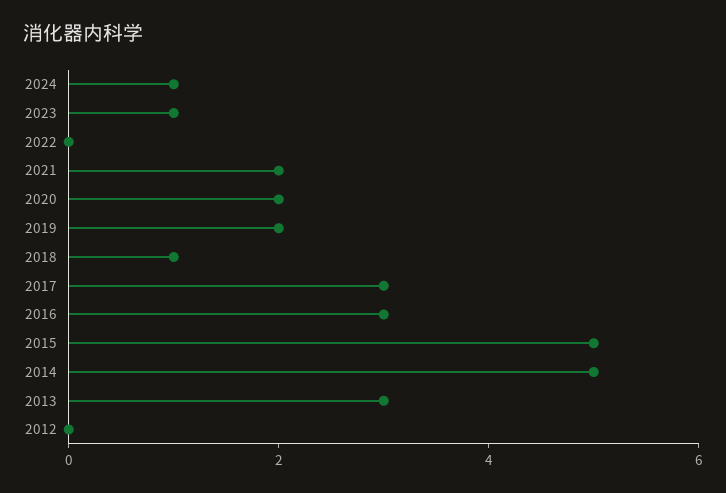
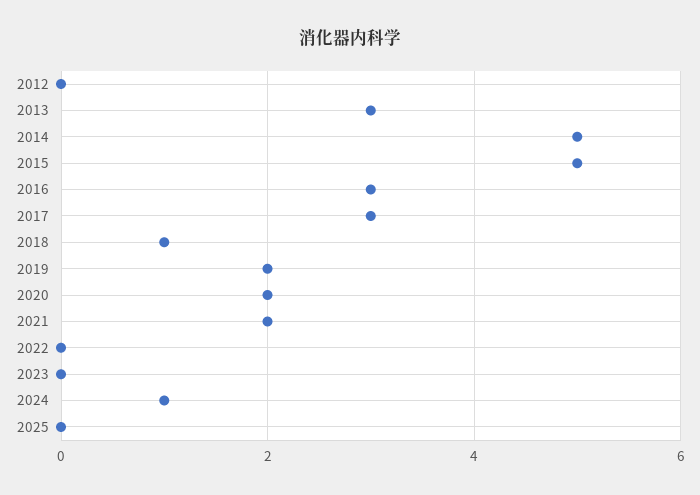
2023: 1 -> 0
2025: none -> 0

